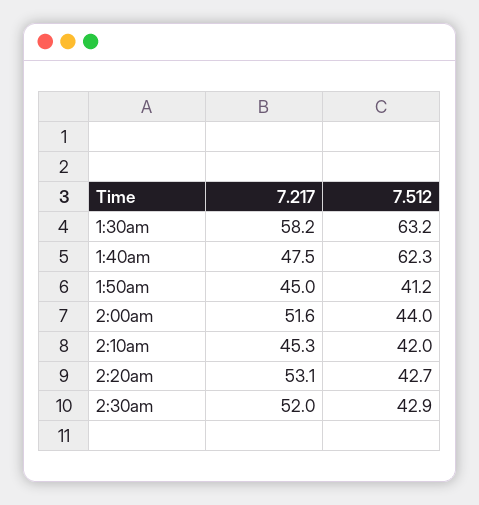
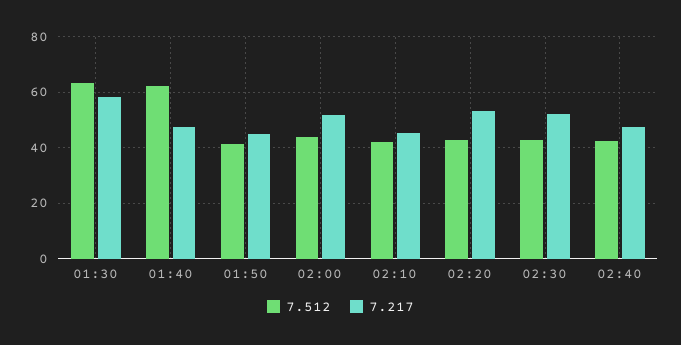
7.512, 02:40: none -> 42.5
7.217, 02:40: none -> 47.5

